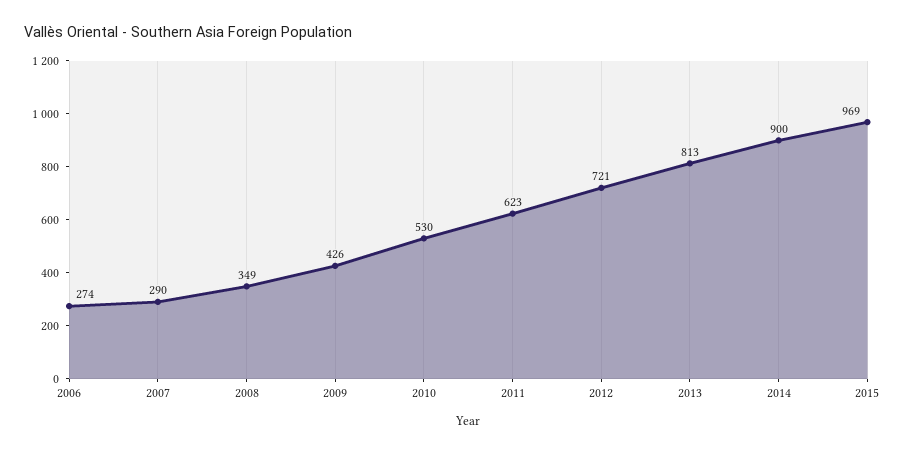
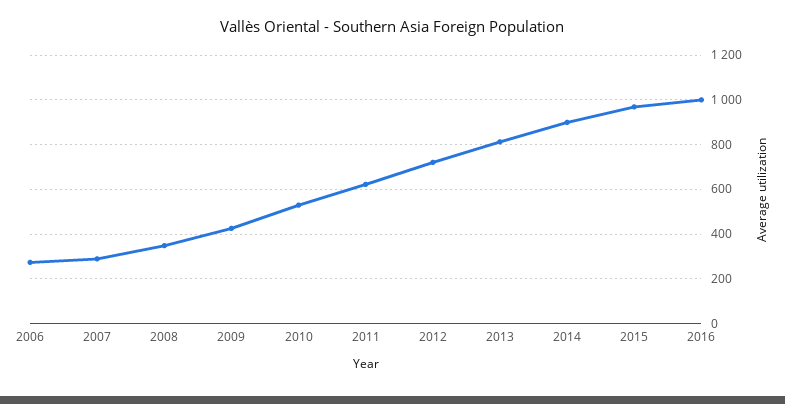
2016: none -> 1000

